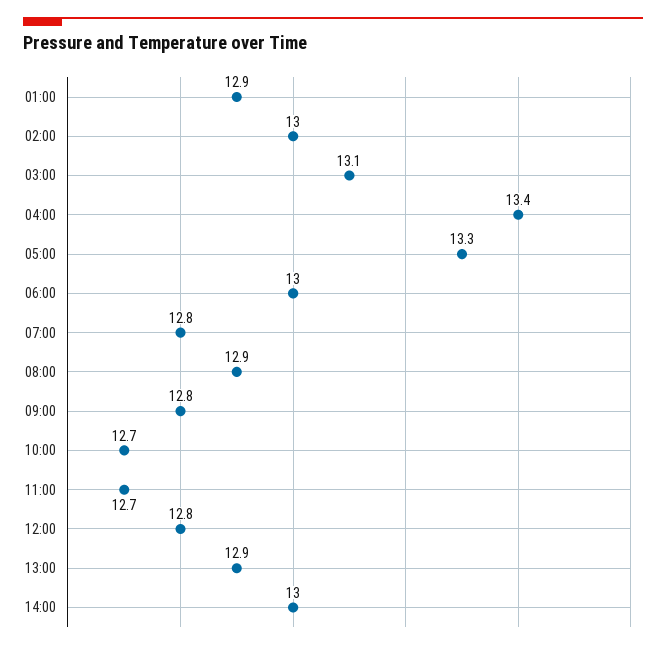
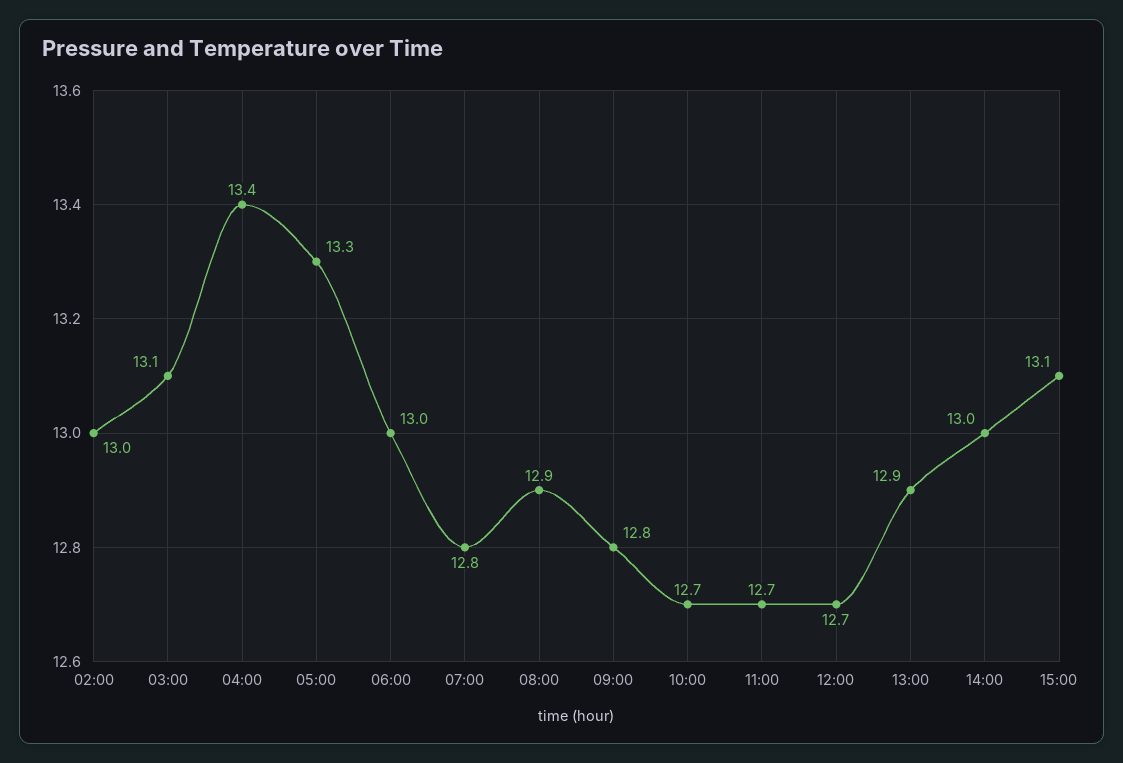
01:00: 12.9 -> none
12:00: 12.8 -> 12.7
15:00: none -> 13.1

